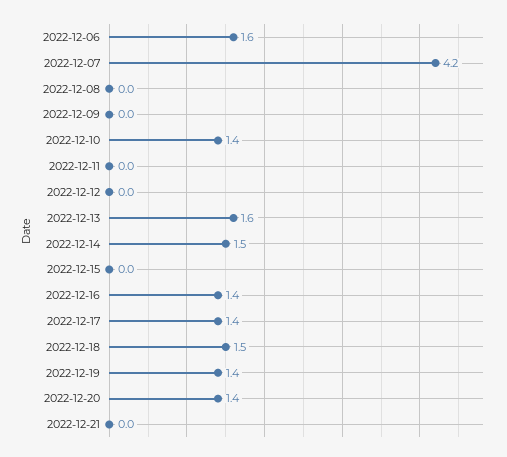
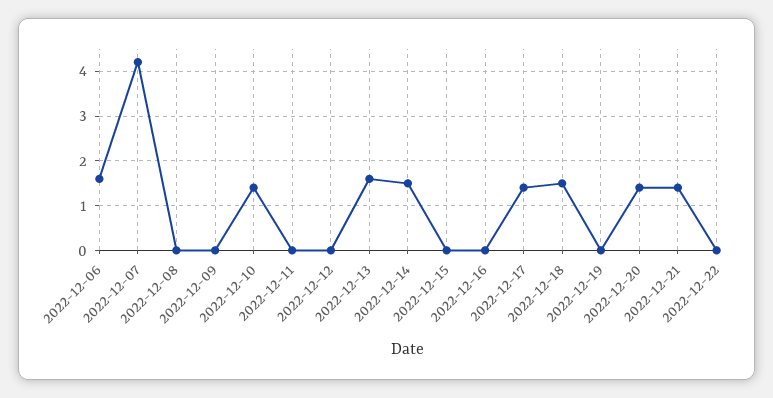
2022-12-16: 1.4 -> 0
2022-12-19: 1.4 -> 0
2022-12-21: 0 -> 1.5
2022-12-22: none -> 0

